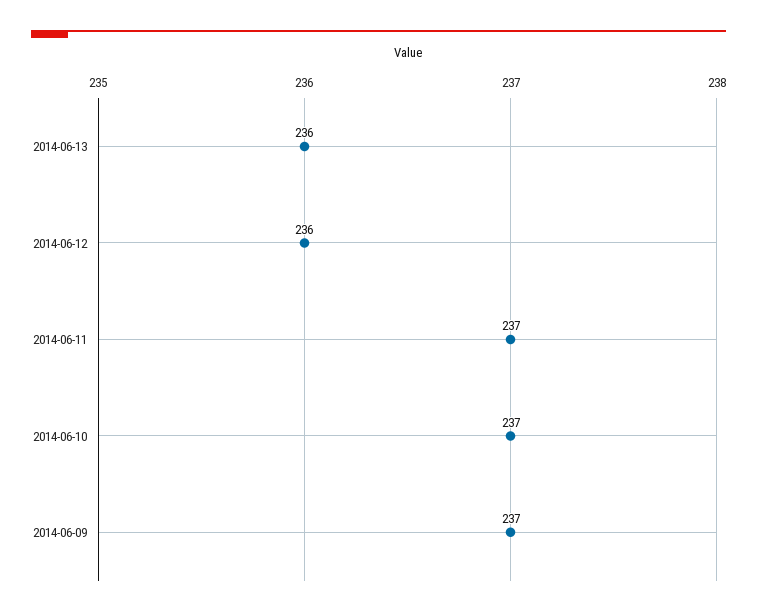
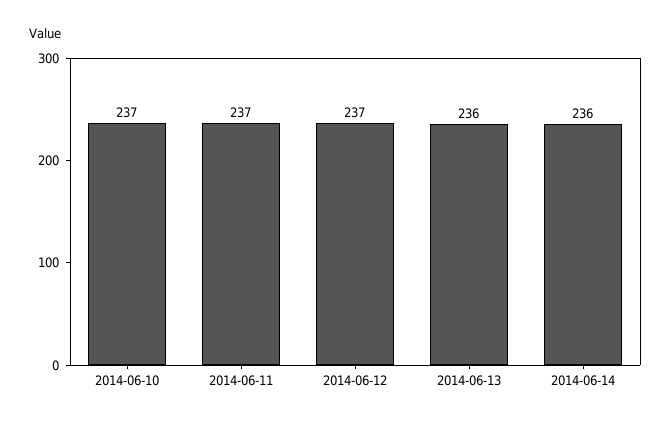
2014-06-12: 236 -> 237
2014-06-09: 237 -> none
2014-06-14: none -> 236

